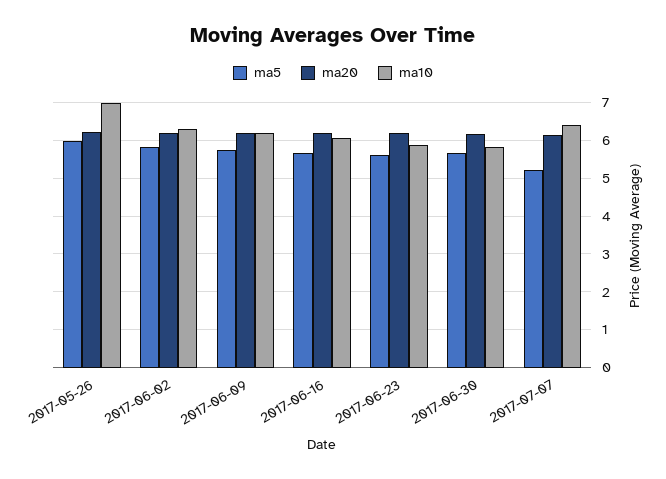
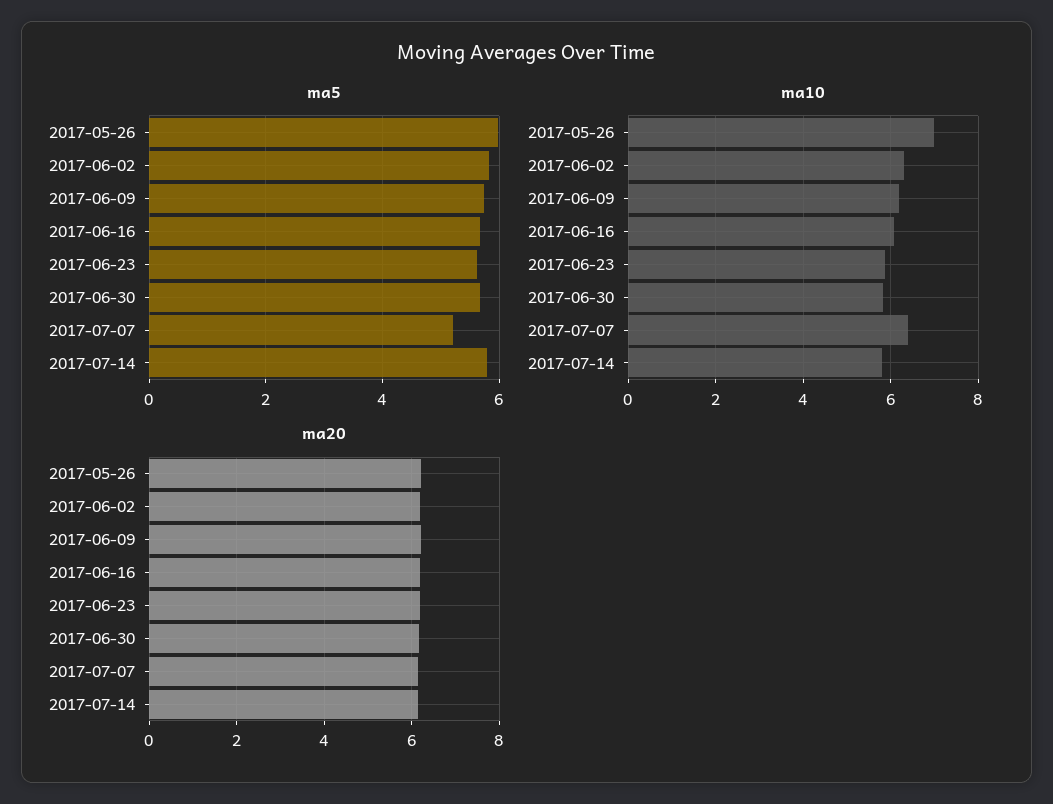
ma5, 2017-07-14: none -> 5.8
ma10, 2017-07-14: none -> 5.8
ma20, 2017-07-14: none -> 6.2

